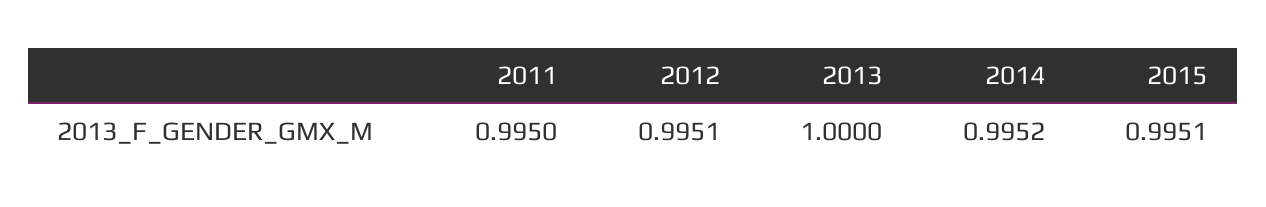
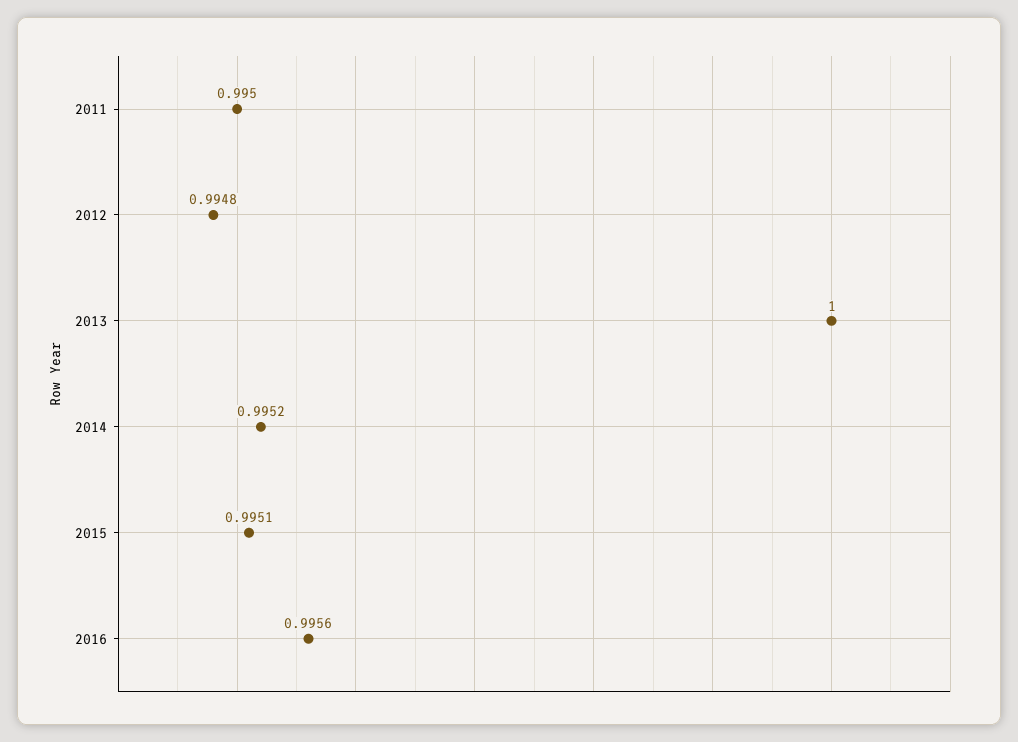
2012: 0.9951 -> 0.9948
2016: none -> 0.9956

